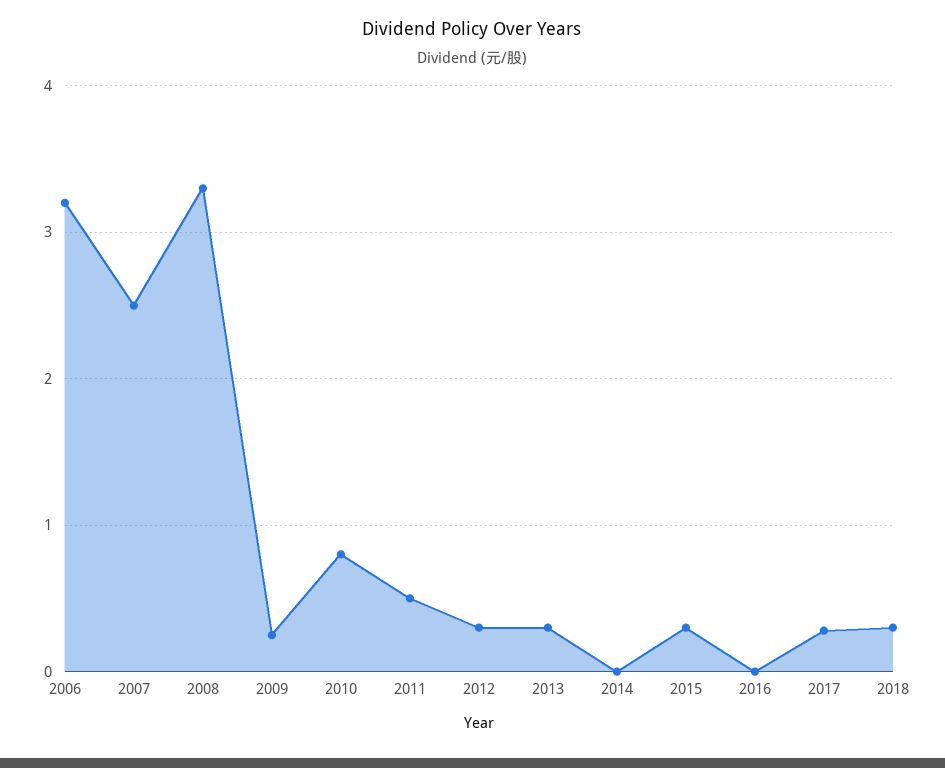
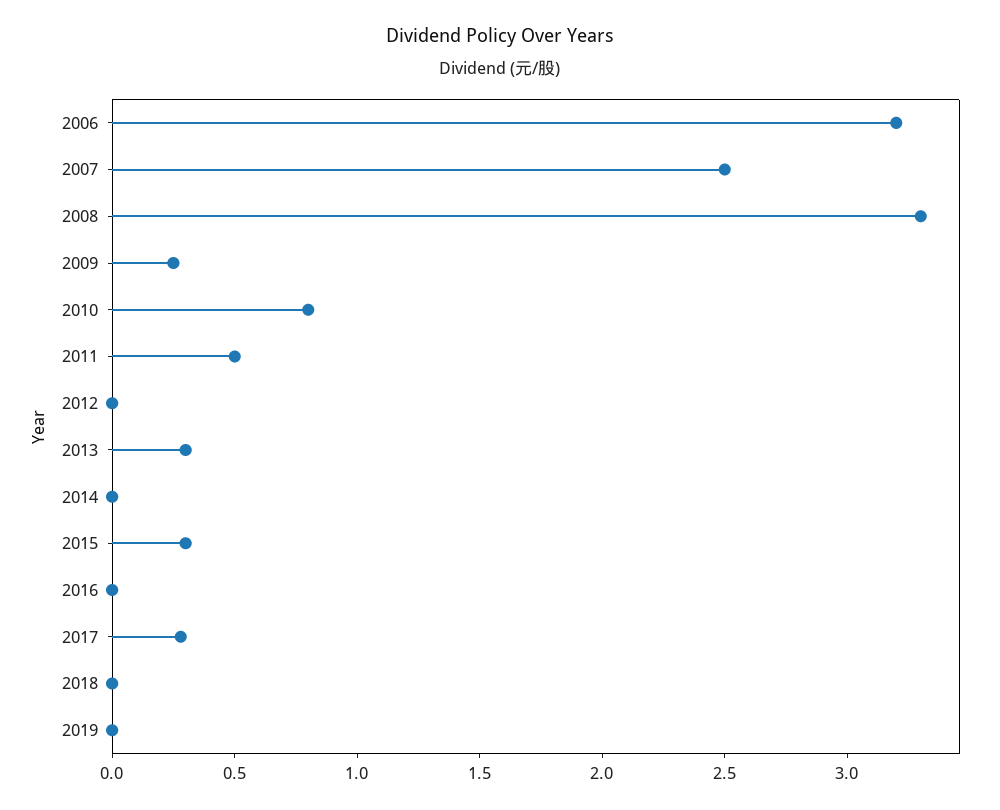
2012: 0.3 -> 0
2018: 0.3 -> 0
2019: none -> 0

